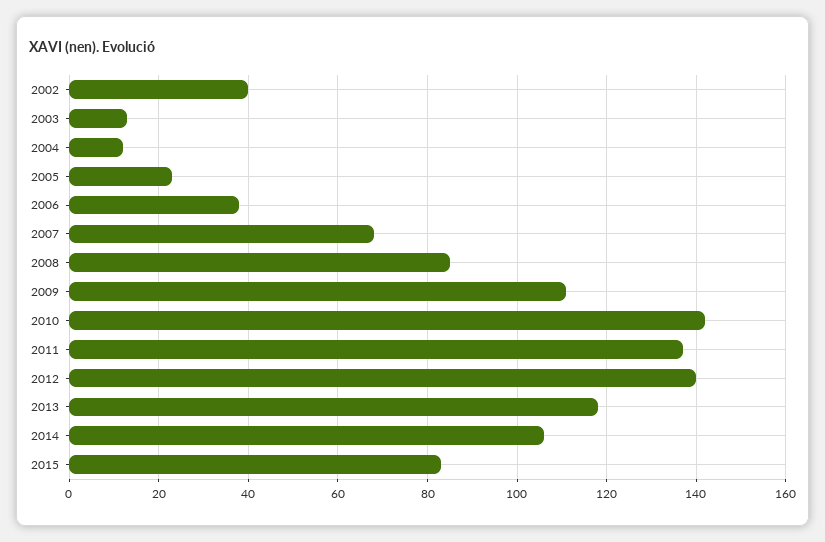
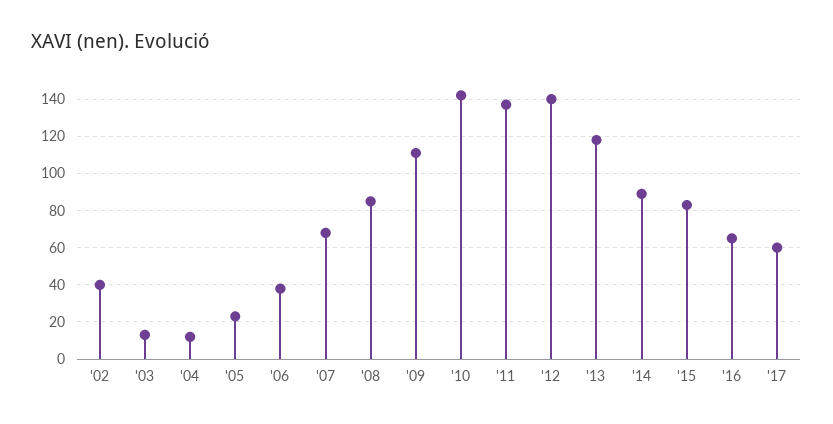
2014: 105 -> 90
'16: none -> 65
'17: none -> 60

